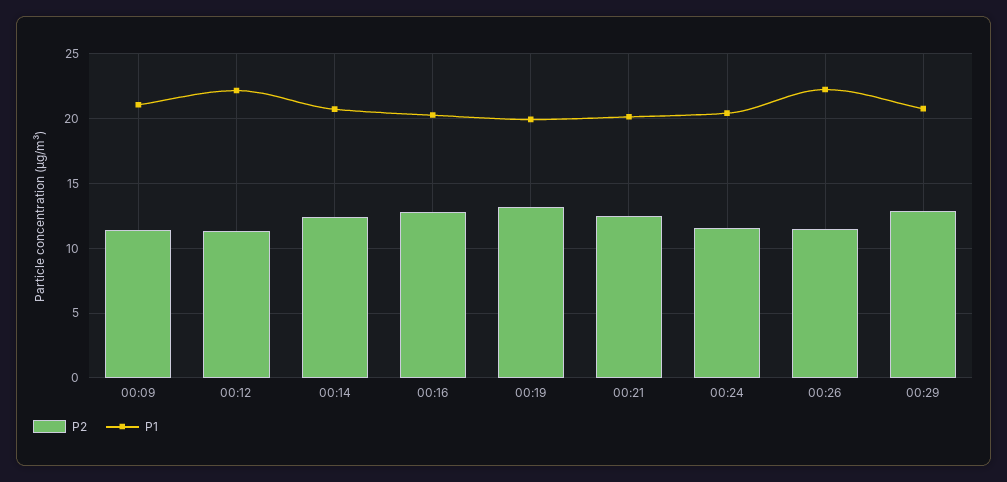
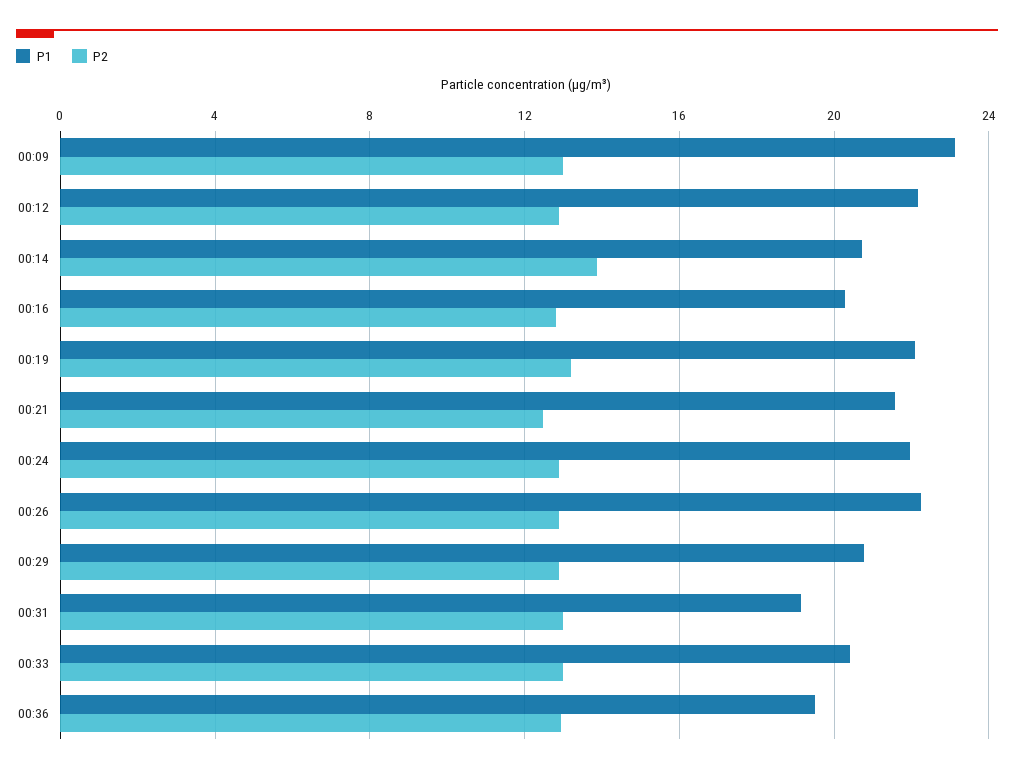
P2, 00:09: 11.5 -> 13
P1, 00:09: 21 -> 23
P2, 00:12: 11.5 -> 13
P2, 00:14: 12.5 -> 14
P1, 00:19: 20 -> 22
P1, 00:21: 20 -> 21.5
P2, 00:24: 11.5 -> 13
P1, 00:24: 20.5 -> 22
P2, 00:26: 11.5 -> 13
P1, 00:31: none -> 19
P2, 00:31: none -> 13
P1, 00:33: none -> 20.5
P2, 00:33: none -> 13
P1, 00:36: none -> 19.5
P2, 00:36: none -> 13

